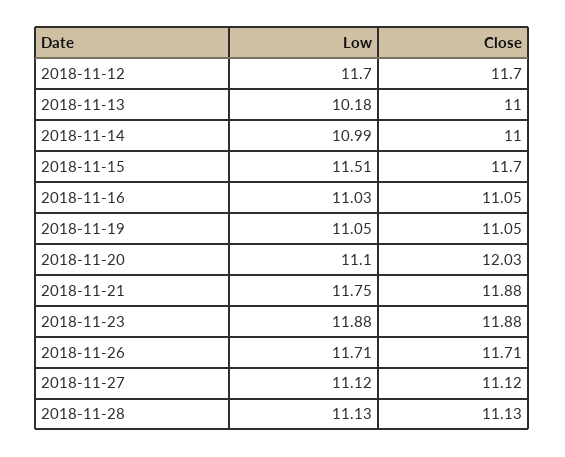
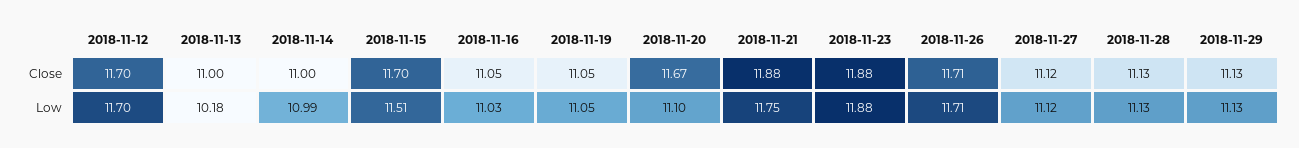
Close, 2018-11-20: 12.03 -> 11.67
Close, 2018-11-29: none -> 11.13
Low, 2018-11-29: none -> 11.13

